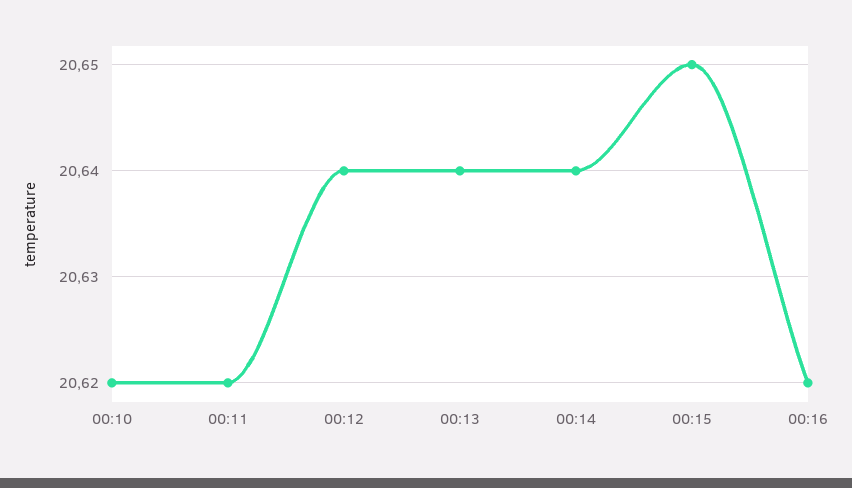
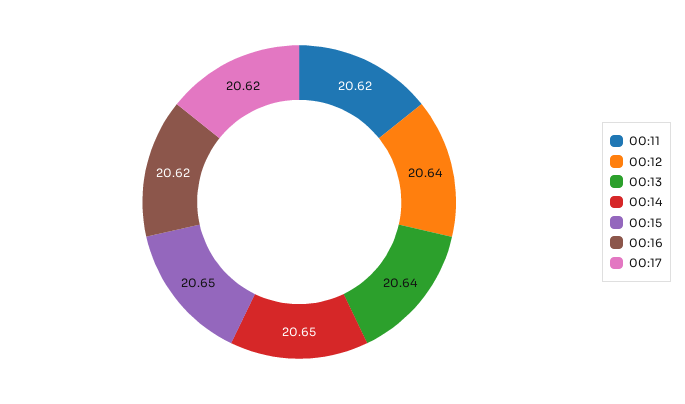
00:10: 20.62 -> none
00:14: 20.64 -> 20.65
00:17: none -> 20.62

